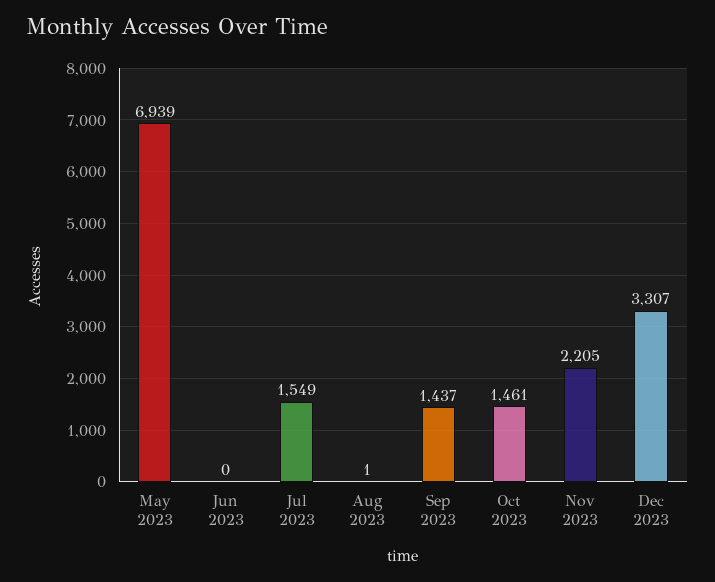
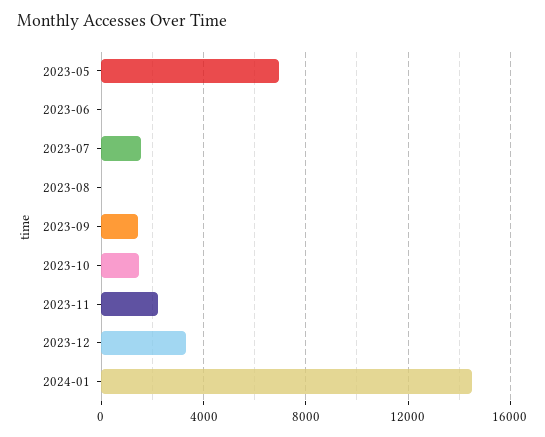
2024-01: none -> 14500

